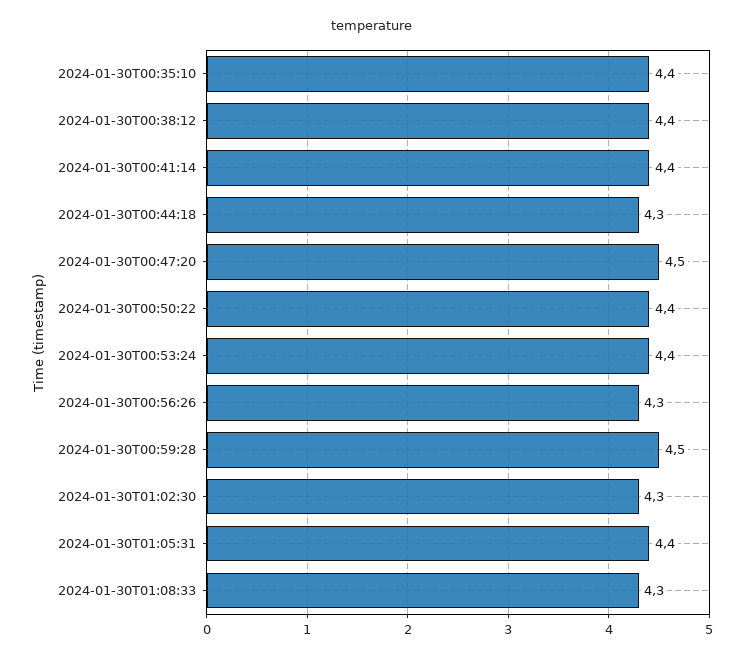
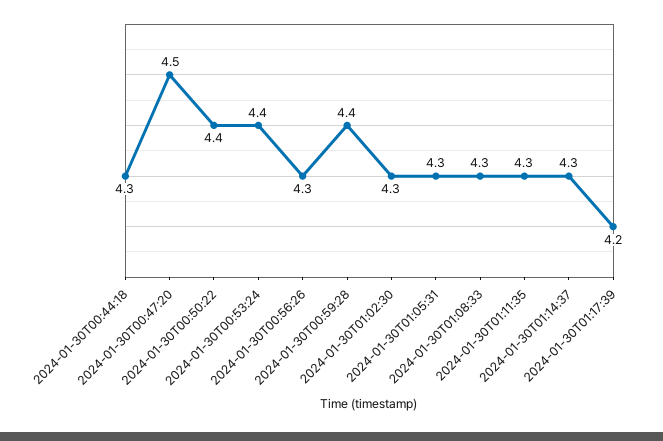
2024-01-30T00:35:10: 4.4 -> none
2024-01-30T00:38:12: 4.4 -> none
2024-01-30T00:41:14: 4.4 -> none
2024-01-30T00:59:28: 4.5 -> 4.4
2024-01-30T01:05:31: 4.4 -> 4.3
2024-01-30T01:11:35: none -> 4.3
2024-01-30T01:14:37: none -> 4.3
2024-01-30T01:17:39: none -> 4.2

